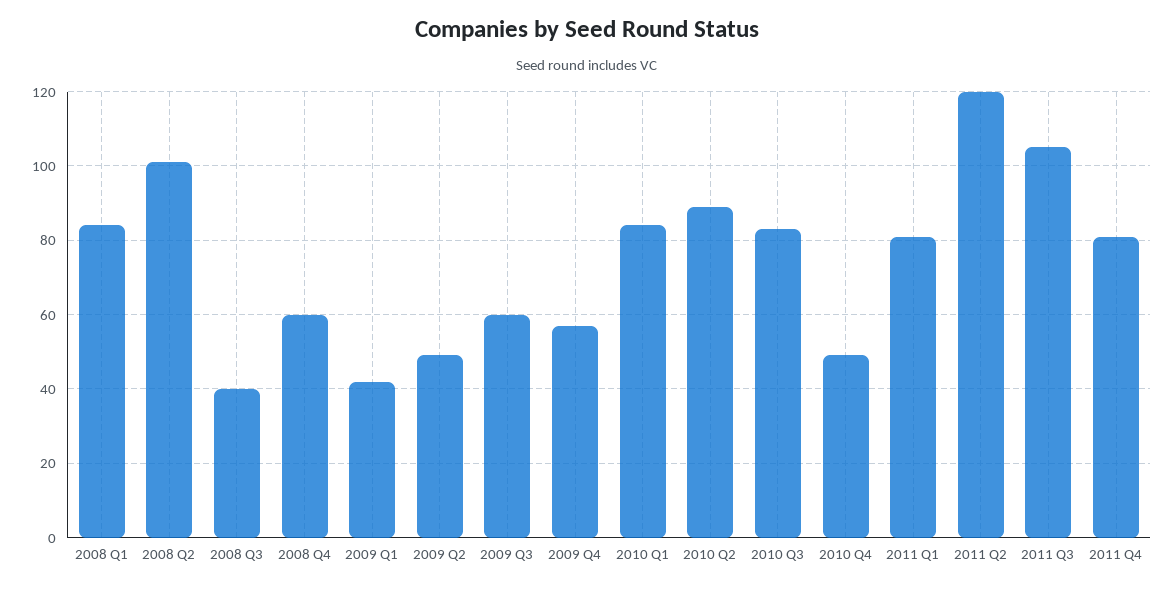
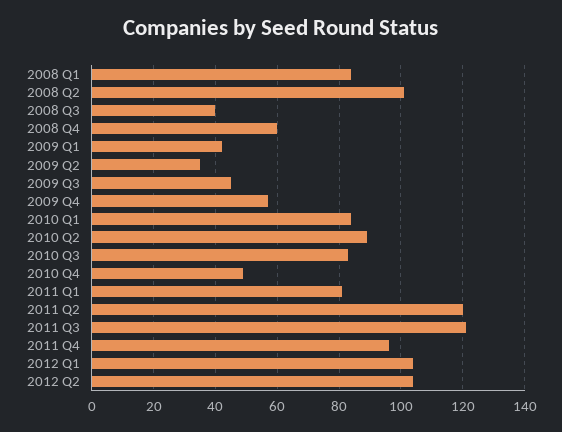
2009 Q2: 50 -> 35
2009 Q3: 60 -> 45
2011 Q3: 105 -> 120
2011 Q4: 80 -> 95
2012 Q1: none -> 105
2012 Q2: none -> 105

